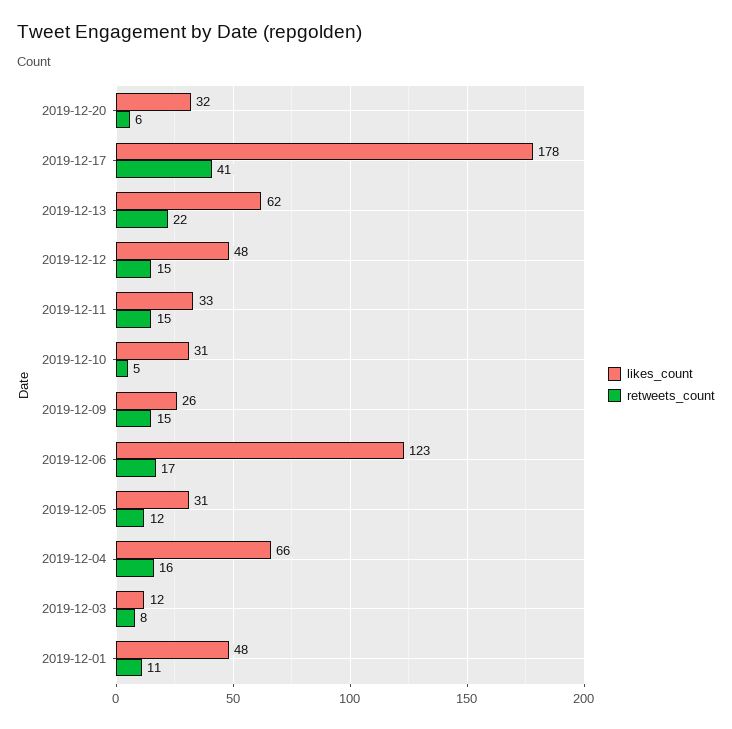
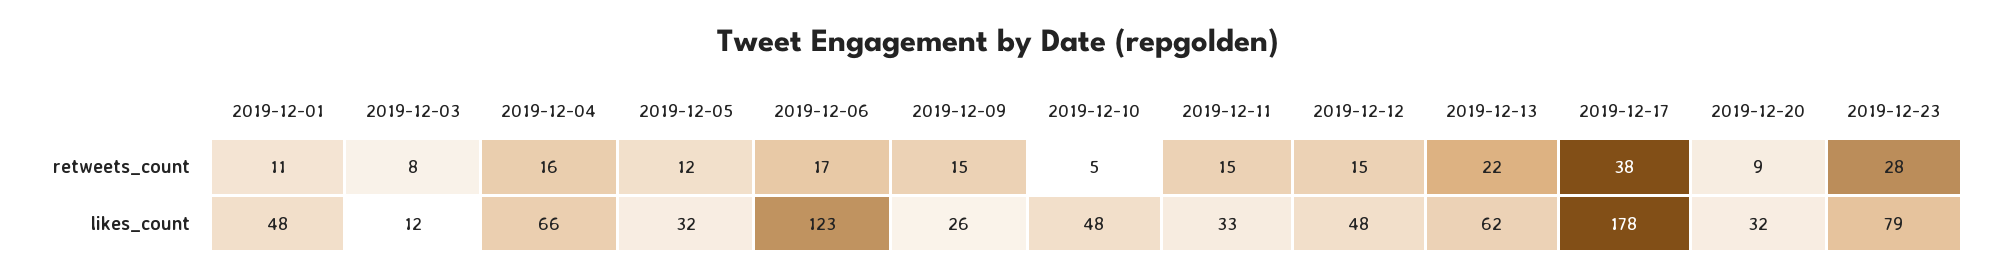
retweets_count, 2019-12-20: 6 -> 9
retweets_count, 2019-12-17: 41 -> 38
likes_count, 2019-12-10: 31 -> 48
likes_count, 2019-12-05: 31 -> 32
retweets_count, 2019-12-23: none -> 28
likes_count, 2019-12-23: none -> 79

